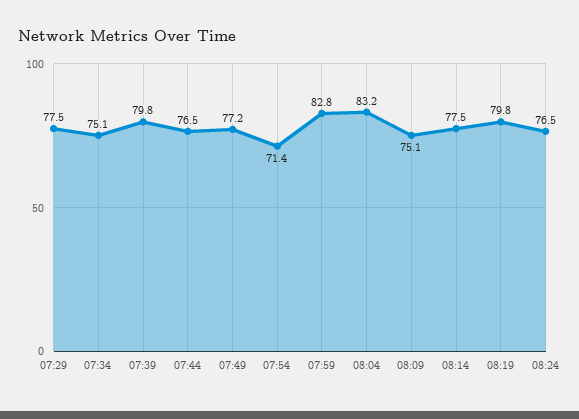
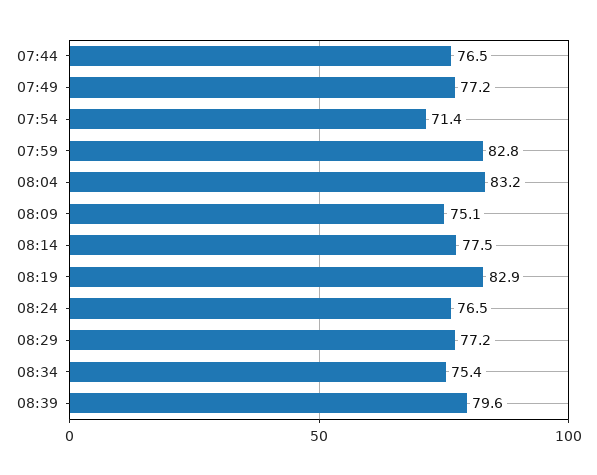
07:29: 77.5 -> none
07:34: 75.1 -> none
07:39: 79.8 -> none
08:19: 79.8 -> 82.9
08:29: none -> 77.2
08:34: none -> 75.4
08:39: none -> 79.6

